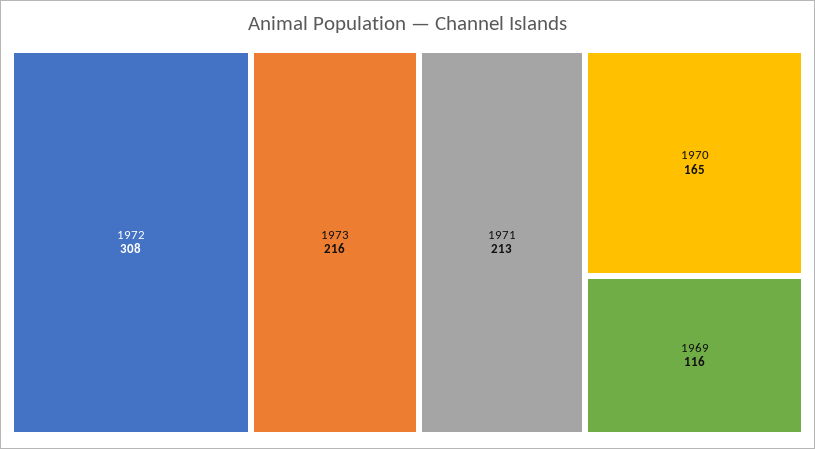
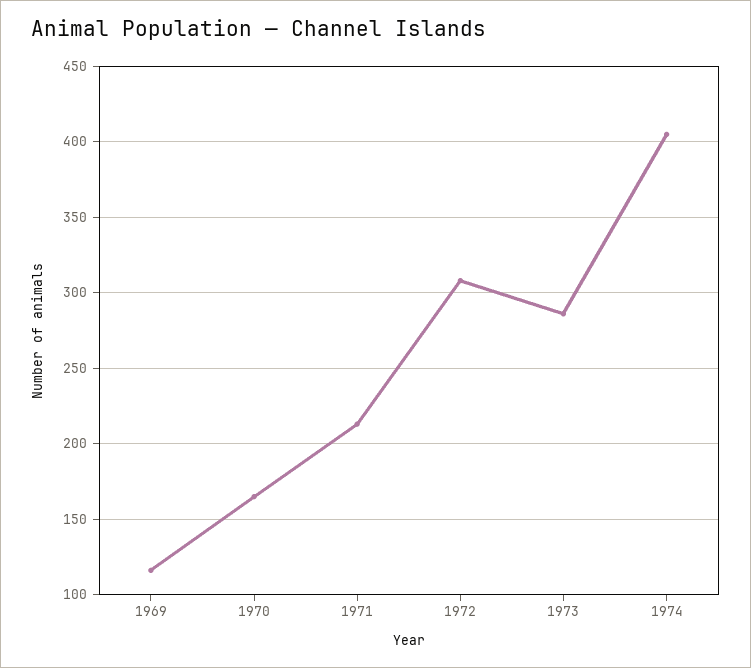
1973: 216 -> 285
1974: none -> 405

